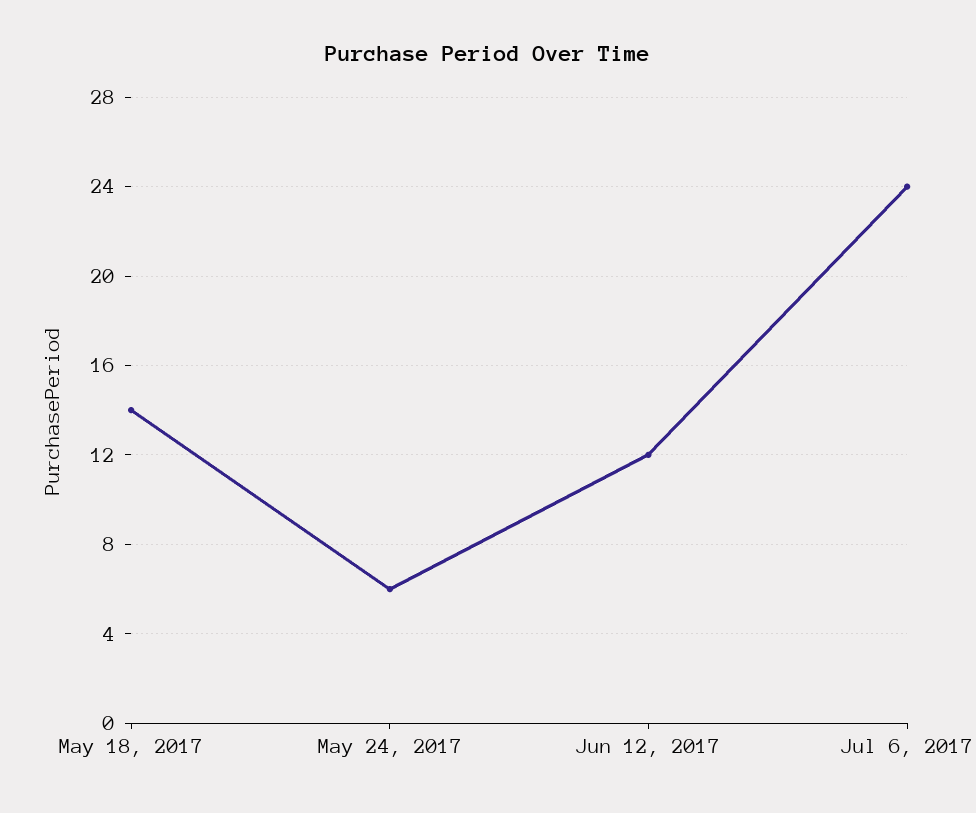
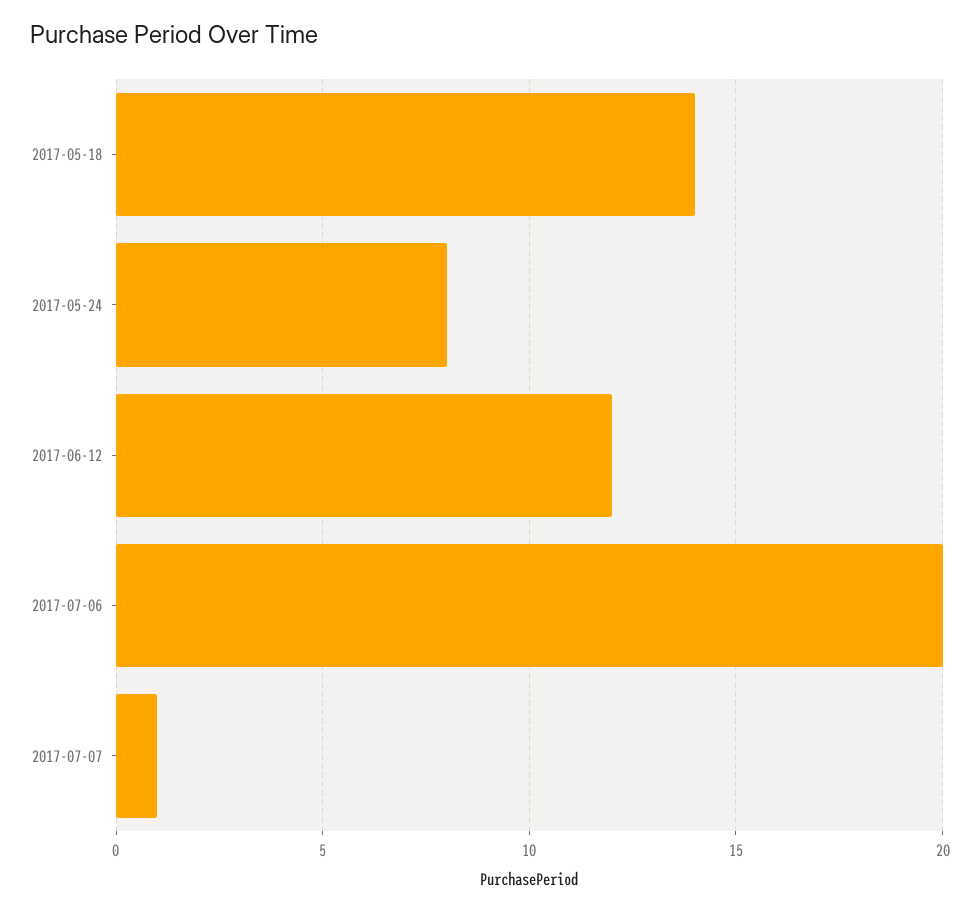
May 24, 2017: 6 -> 8
Jul 6, 2017: 24 -> 20
2017-07-07: none -> 1

